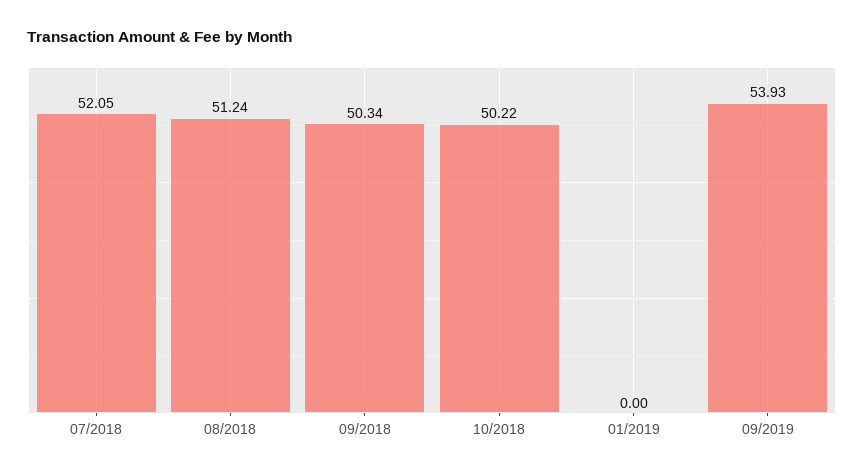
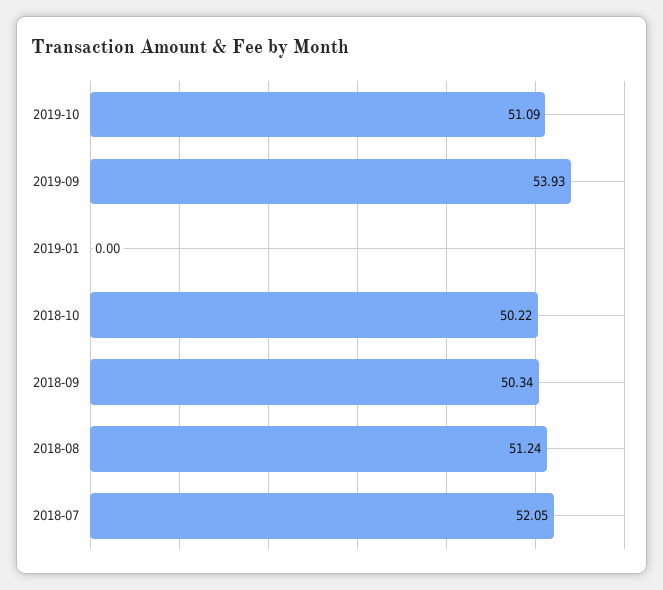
2019-10: none -> 51.09

